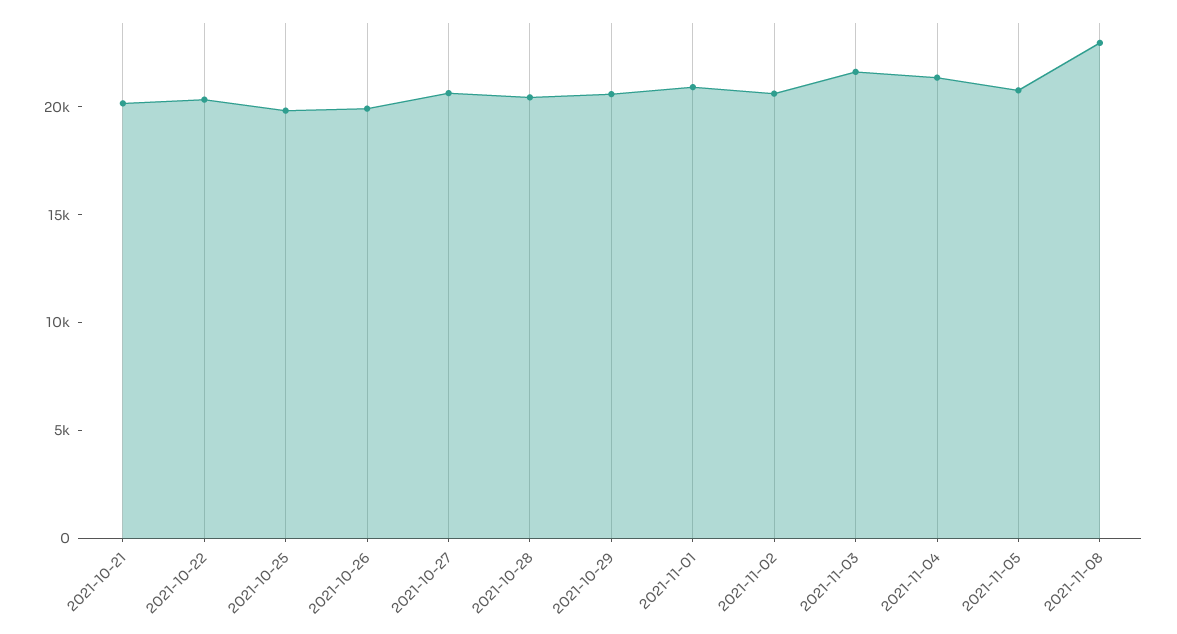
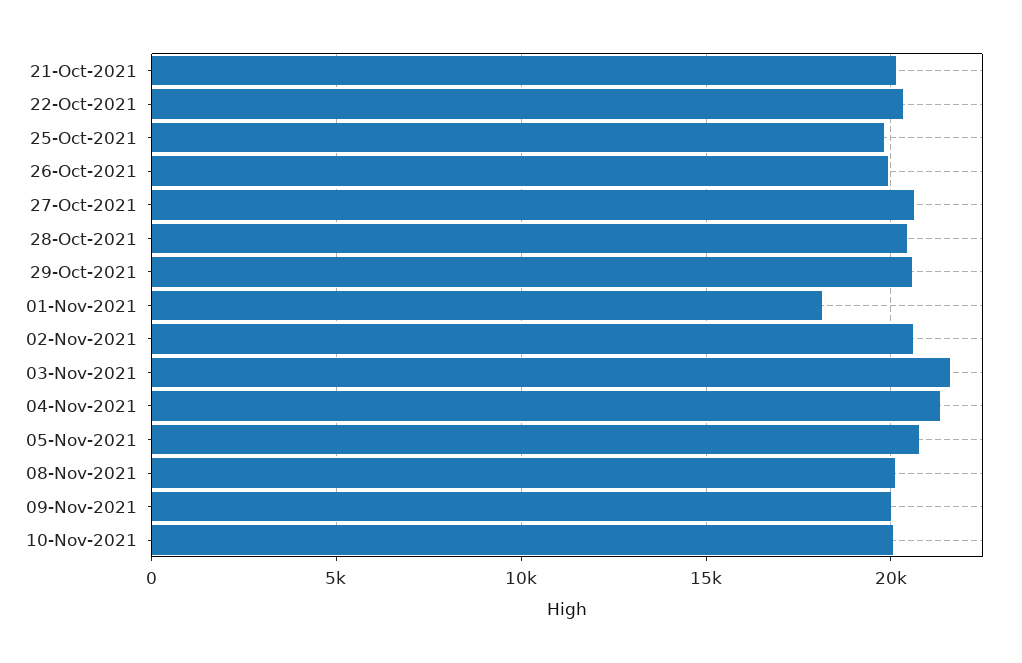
2021-11-01: 21000 -> 18000
2021-11-08: 23000 -> 20000
09-Nov-2021: none -> 20000
10-Nov-2021: none -> 20000

